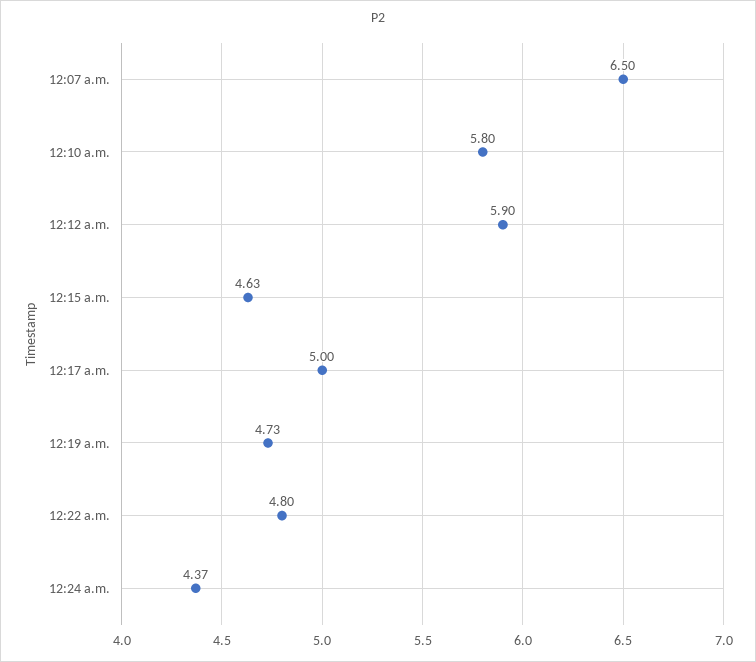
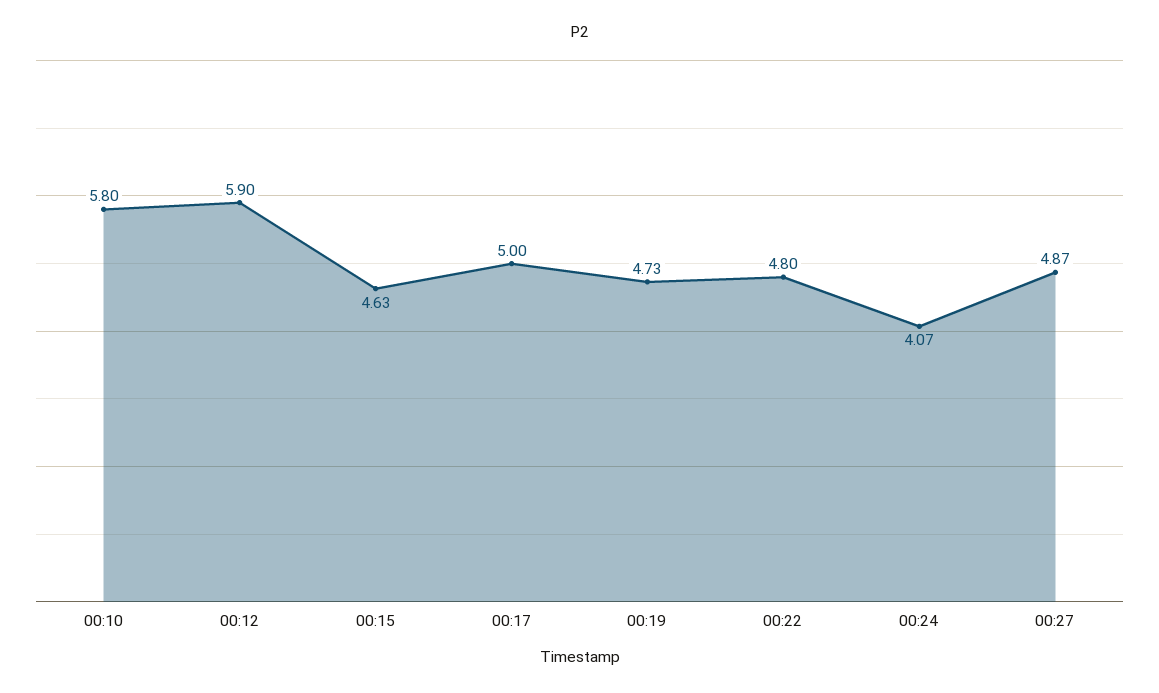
12:07 a.m.: 6.5 -> none
12:24 a.m.: 4.37 -> 4.07
00:27: none -> 4.87

